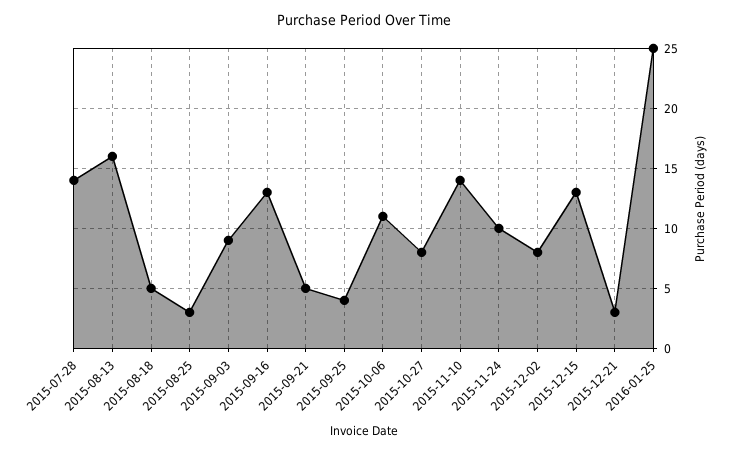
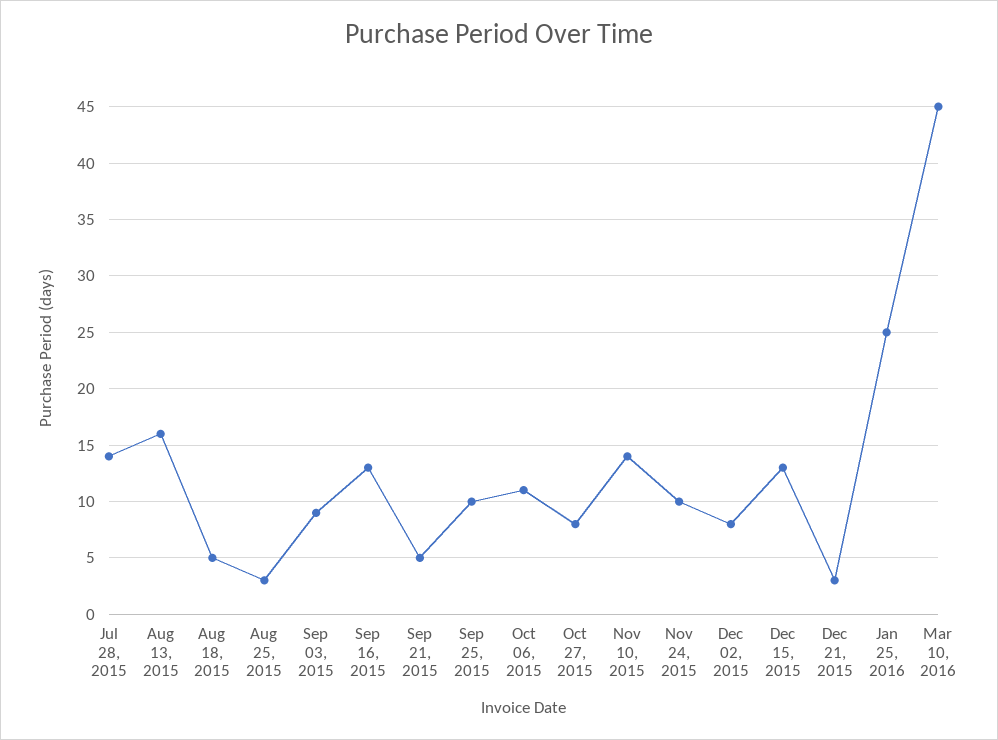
2015-09-25: 4 -> 10
Mar 10, 2016: none -> 45

